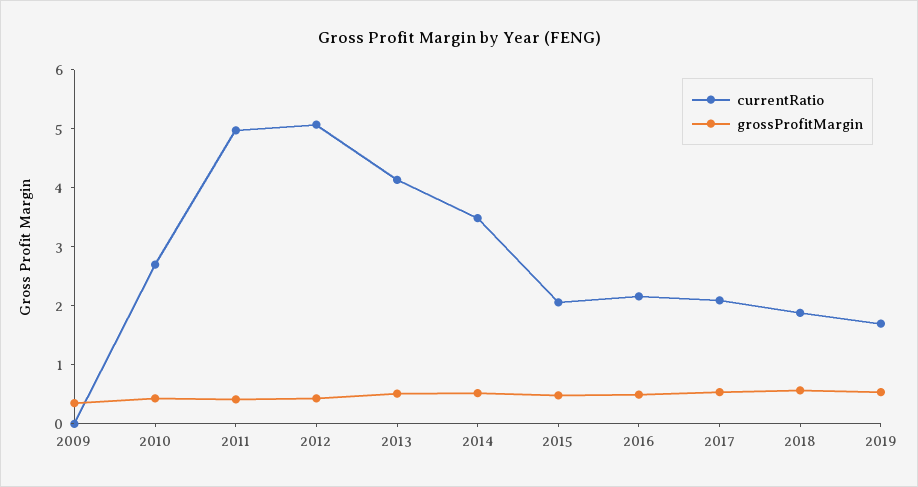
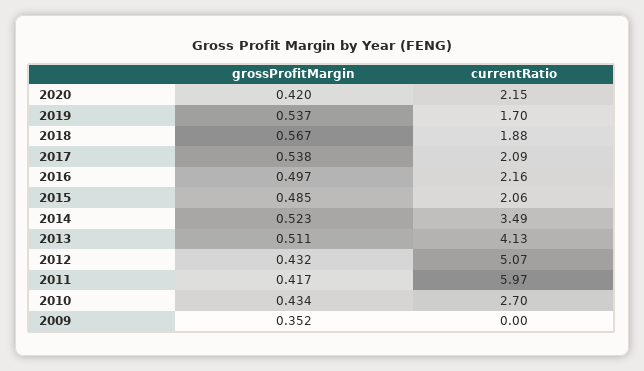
currentRatio, 2011: 5 -> 5.97
grossProfitMargin, 2020: none -> 0.42
currentRatio, 2020: none -> 2.15

